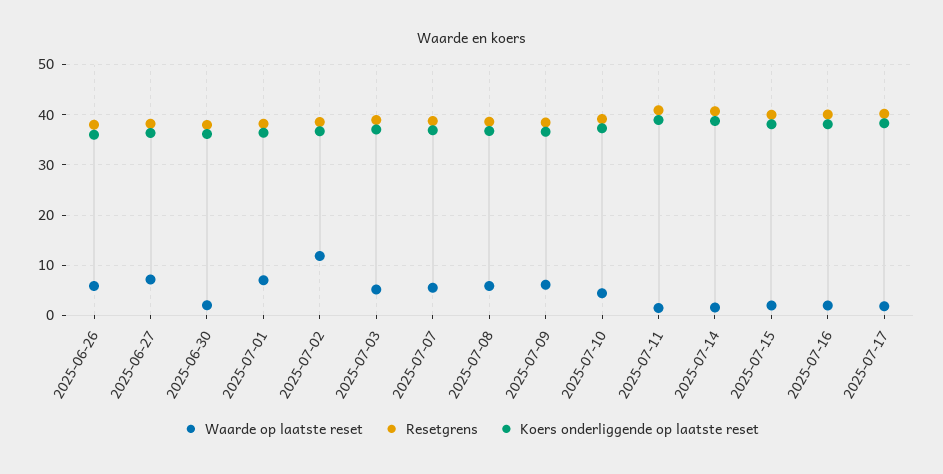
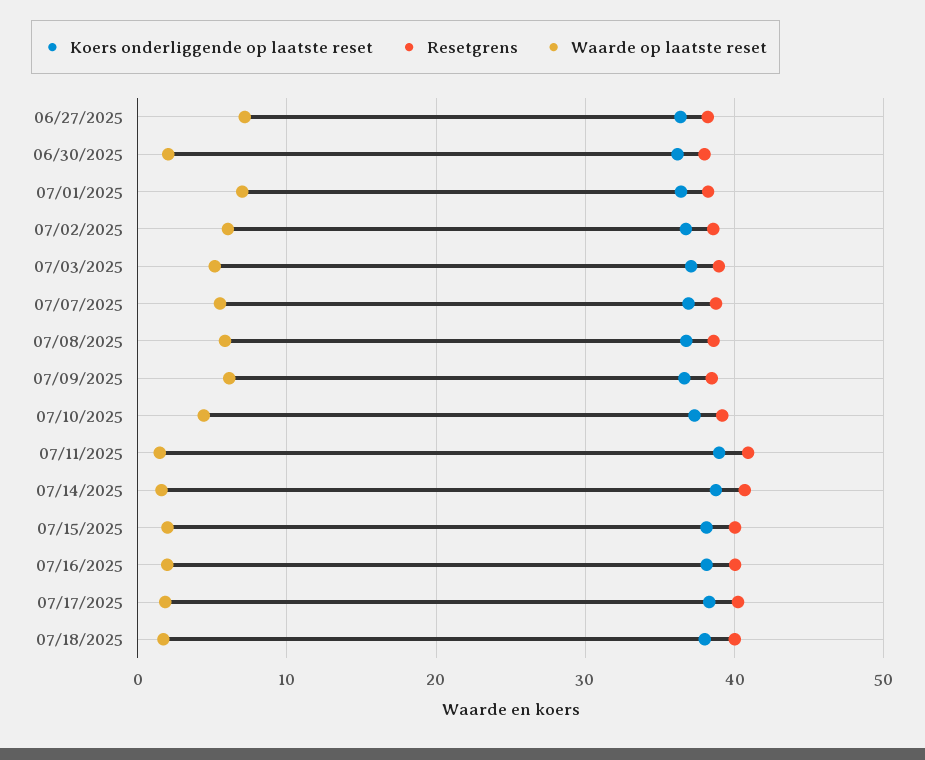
Waarde op laatste reset, 2025-06-26: 6 -> none
Resetgrens, 2025-06-26: 38 -> none
Koers onderliggende op laatste reset, 2025-06-26: 36 -> none
Waarde op laatste reset, 2025-07-02: 12 -> 6
Koers onderliggende op laatste reset, 07/18/2025: none -> 38
Resetgrens, 07/18/2025: none -> 40
Waarde op laatste reset, 07/18/2025: none -> 2

